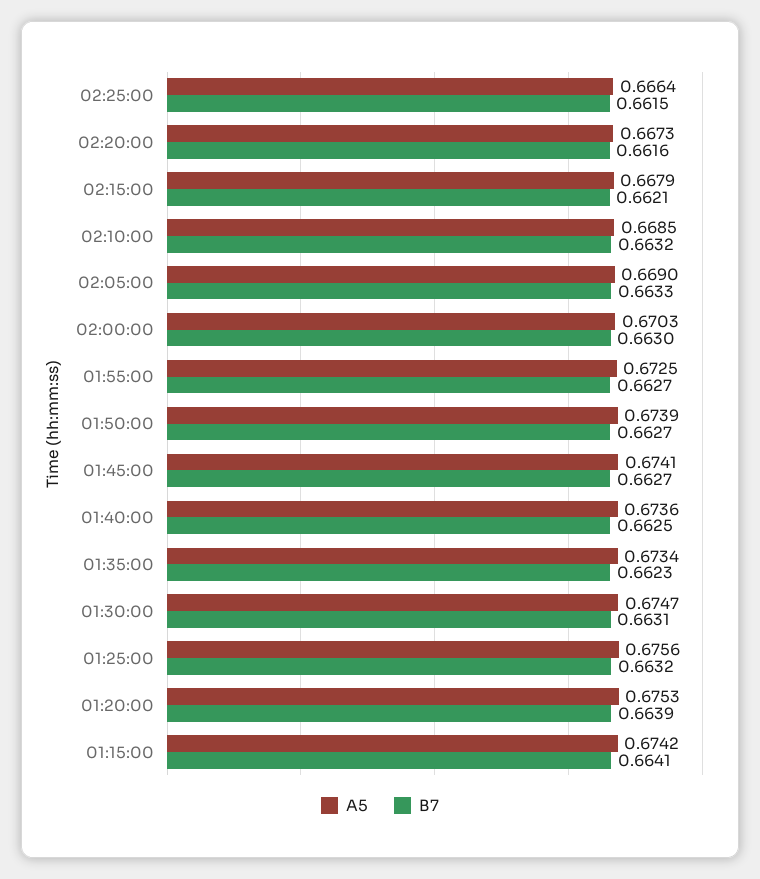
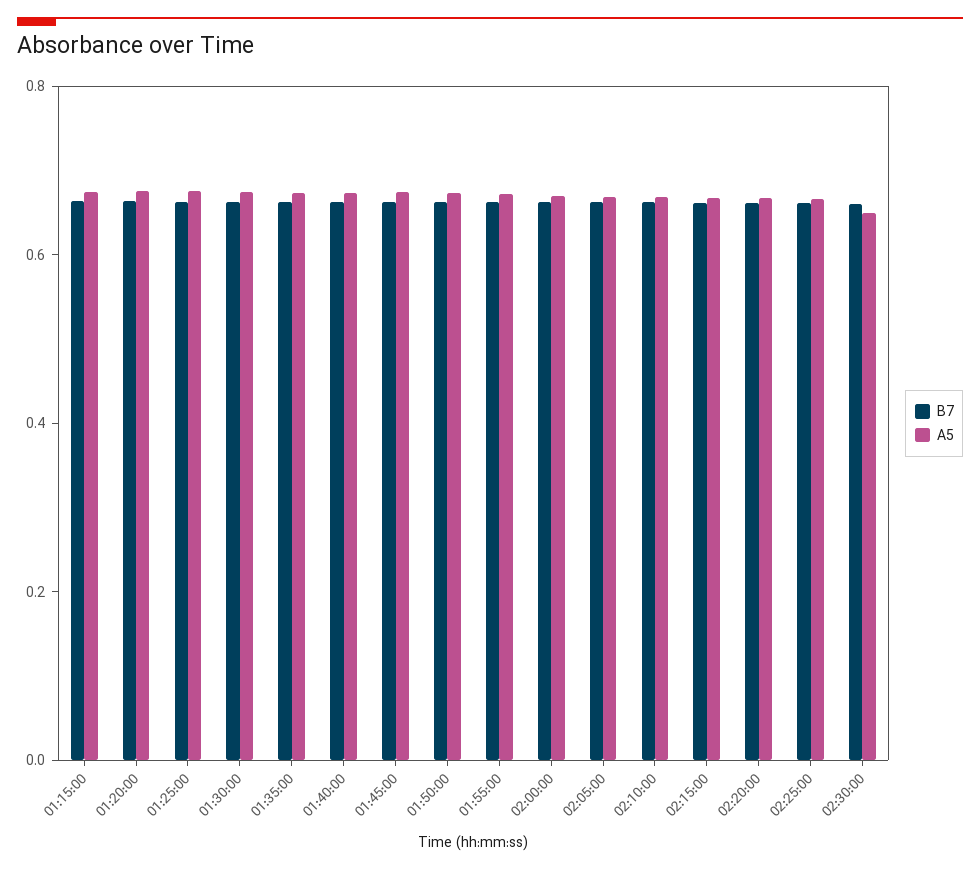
B7, 02:30:00: none -> 0.65
A5, 02:30:00: none -> 0.65

